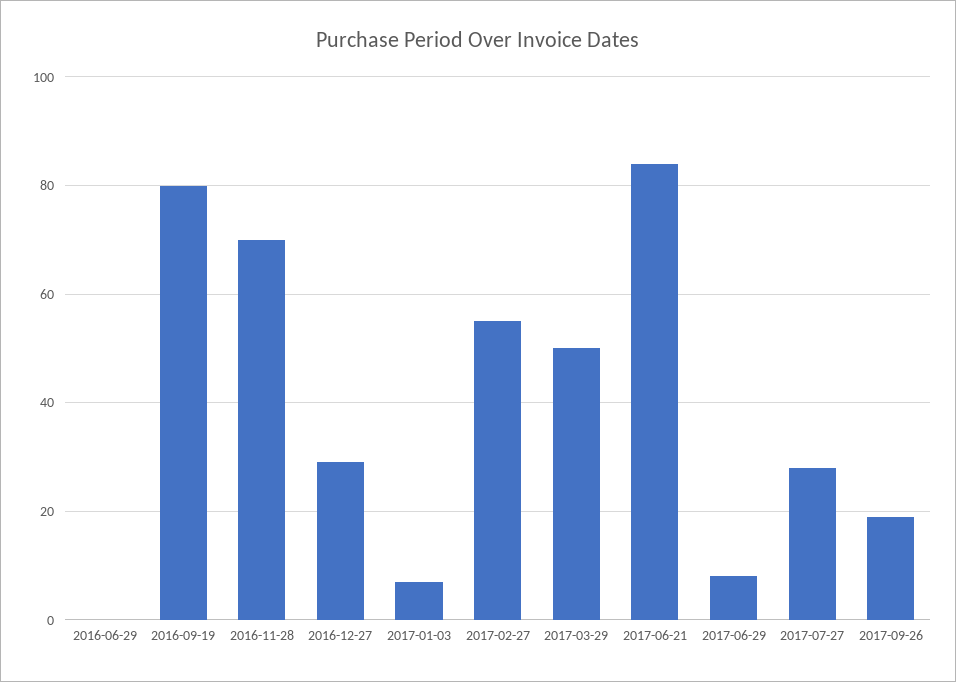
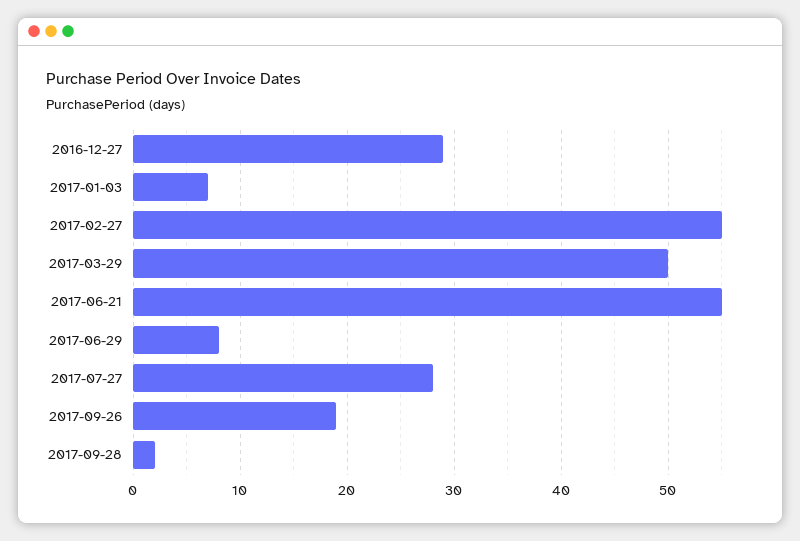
2016-06-29: 0 -> none
2016-09-19: 80 -> none
2016-11-28: 70 -> none
2017-06-21: 85 -> 55
2017-09-28: none -> 2

